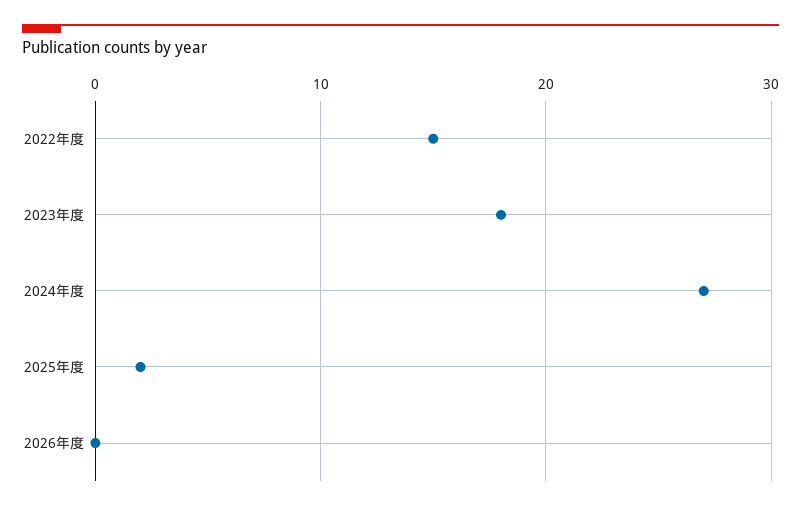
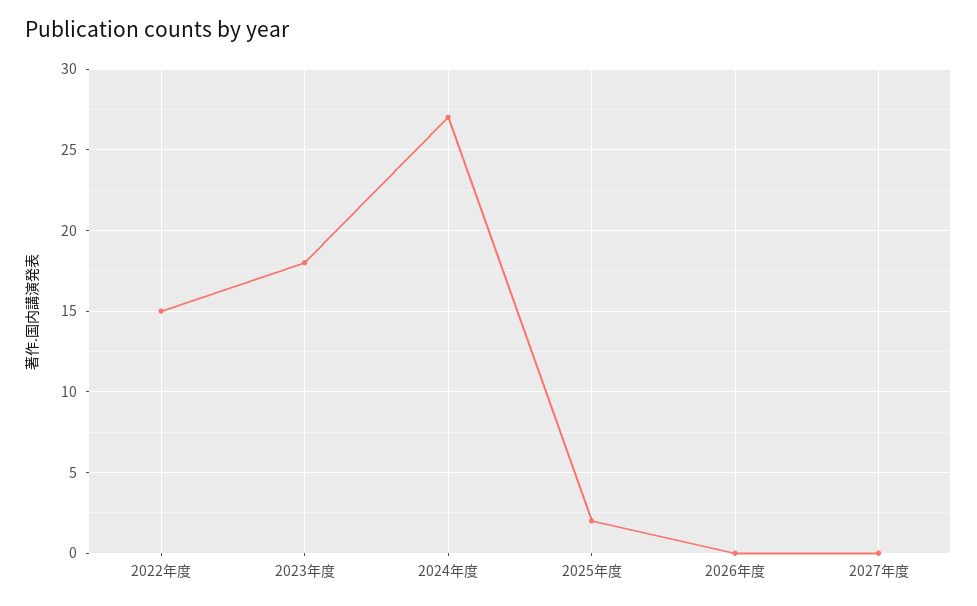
2027年度: none -> 0

